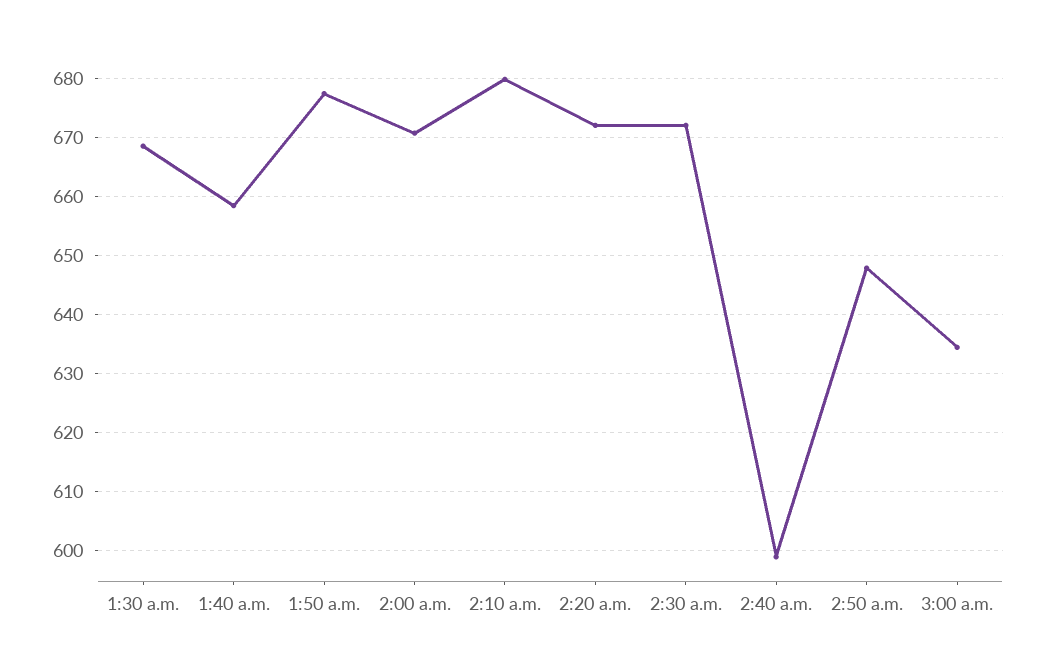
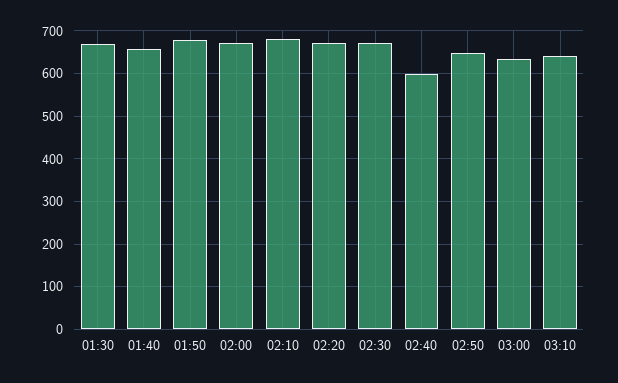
03:10: none -> 640

